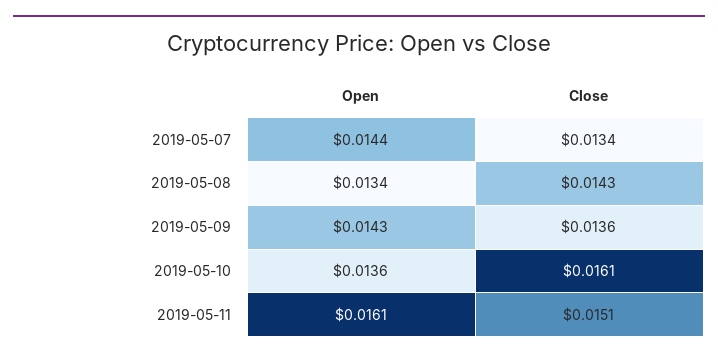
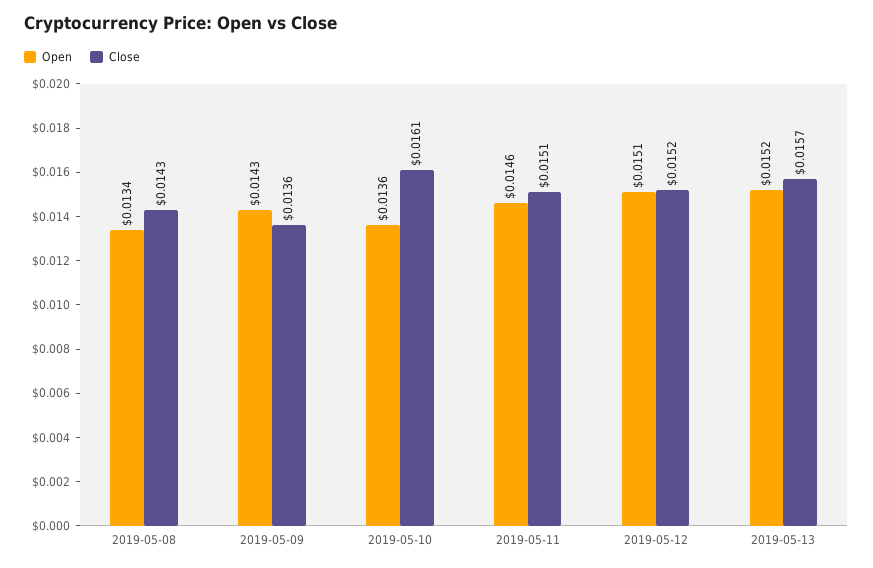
Open, 2019-05-07: 0.0144 -> none
Close, 2019-05-07: 0.0134 -> none
Open, 2019-05-11: 0.0161 -> 0.0146
Open, 2019-05-12: none -> 0.0151
Close, 2019-05-12: none -> 0.0152
Open, 2019-05-13: none -> 0.0152
Close, 2019-05-13: none -> 0.0157

